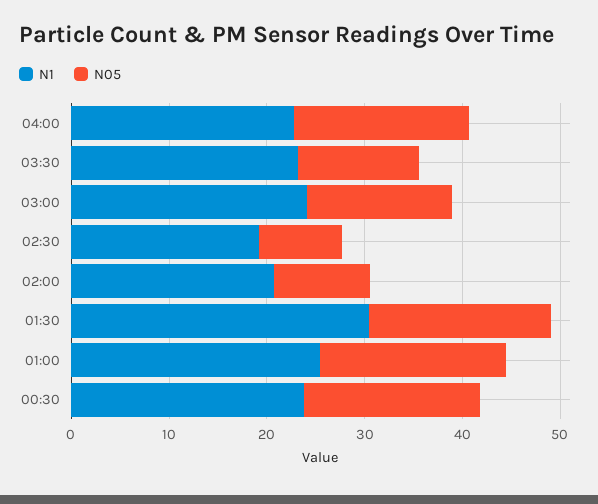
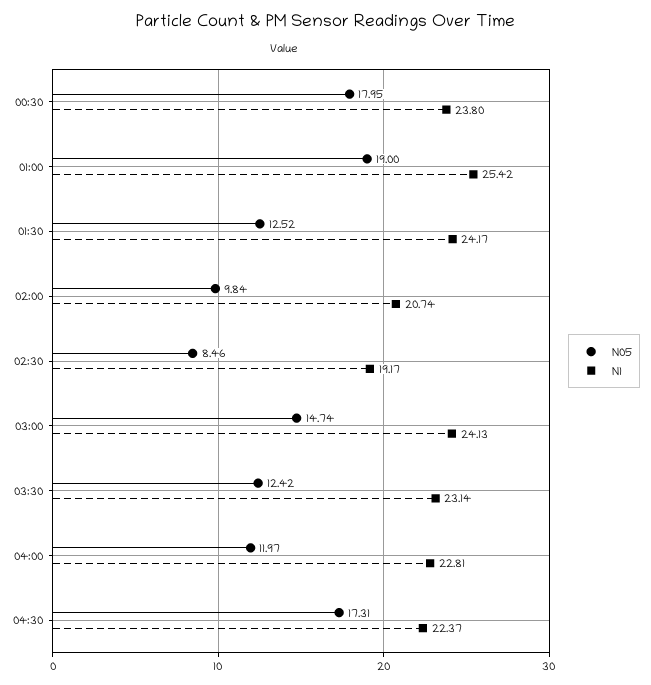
N05, 04:00: 18 -> 11.97
N1, 01:30: 30 -> 24.17
N05, 01:30: 18 -> 12.52
N05, 04:30: none -> 17.31
N1, 04:30: none -> 22.37

